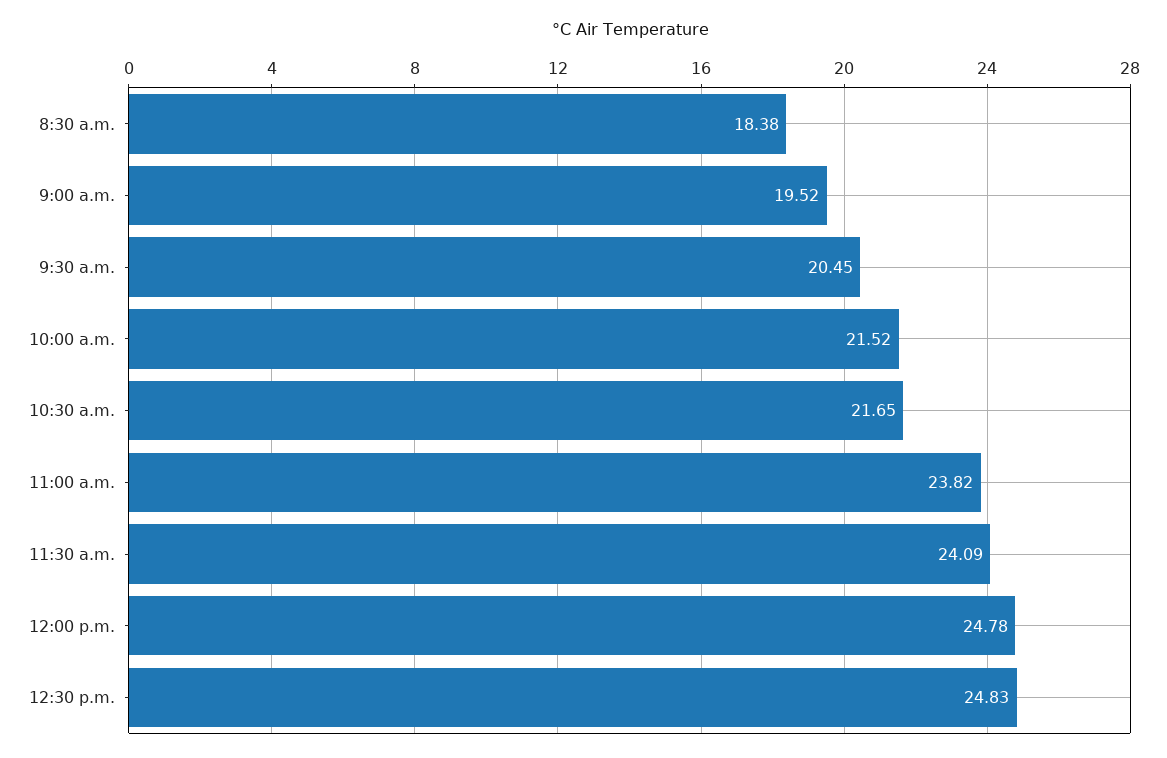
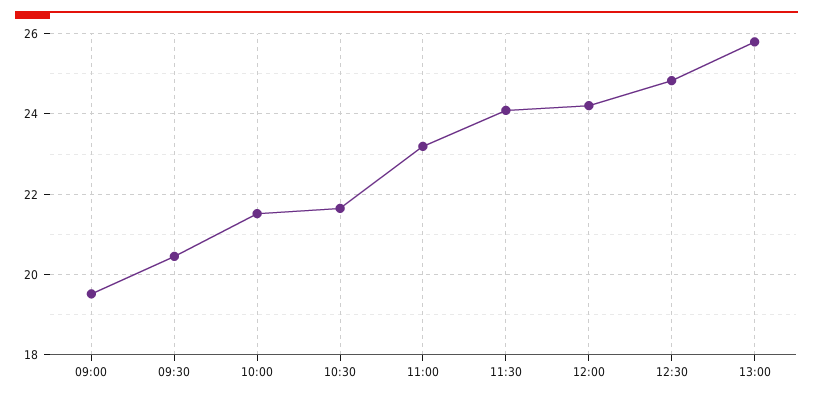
8:30 a.m.: 18.38 -> none
11:00 a.m.: 23.82 -> 23.2
12:00 p.m.: 24.78 -> 24.2
13:00: none -> 25.8

